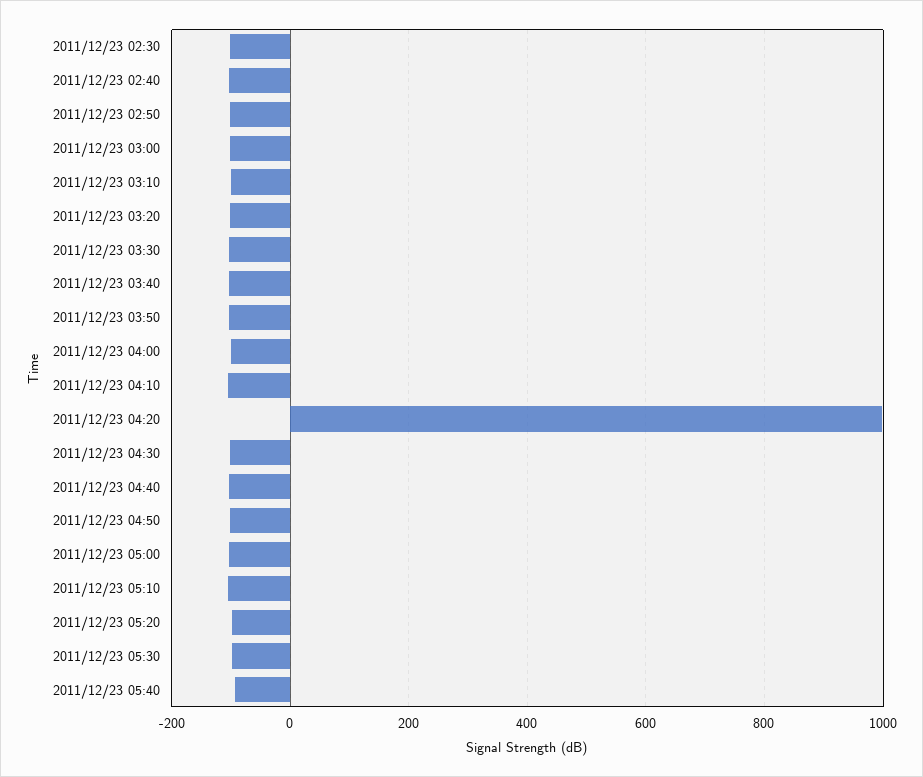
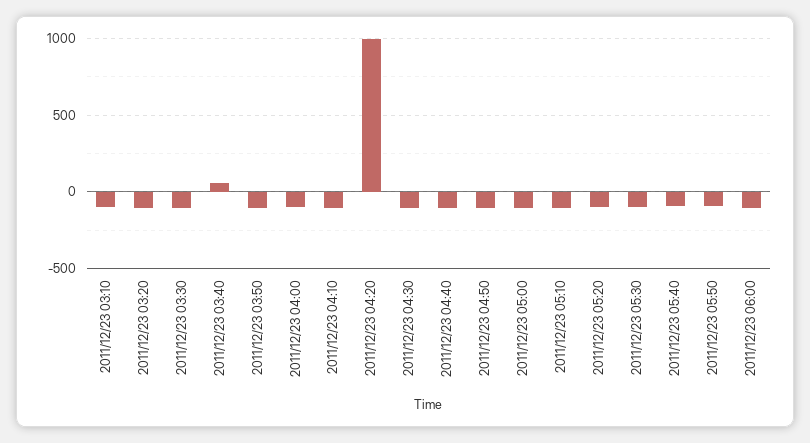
2011/12/23 02:30: -100 -> none
2011/12/23 02:40: -100 -> none
2011/12/23 02:50: -100 -> none
2011/12/23 03:00: -100 -> none
2011/12/23 03:40: -100 -> 50
2011/12/23 05:50: none -> -100
2011/12/23 06:00: none -> -100

